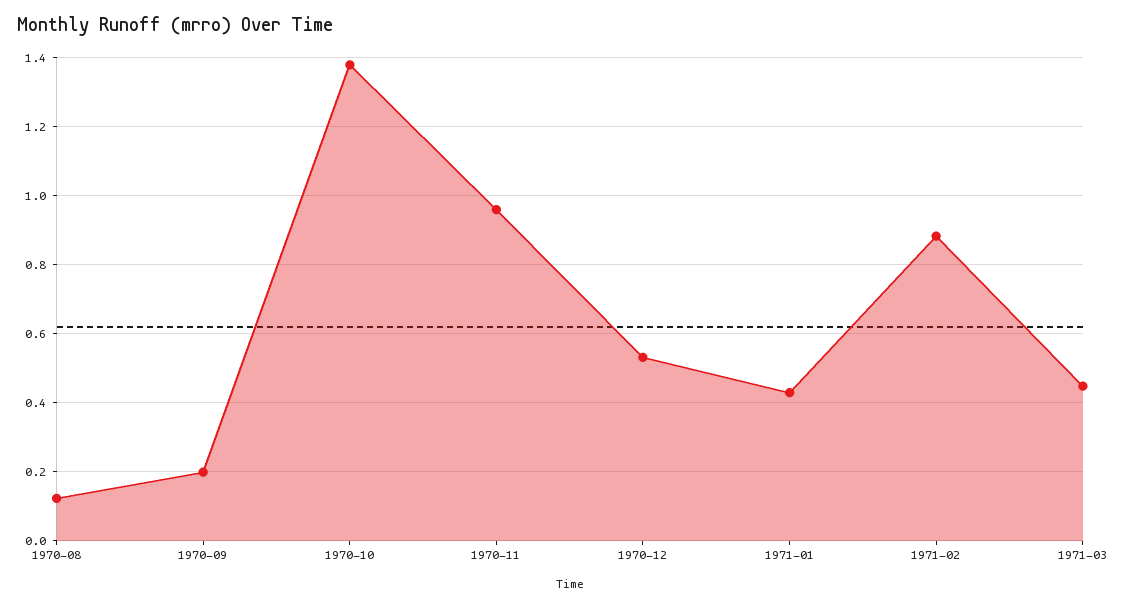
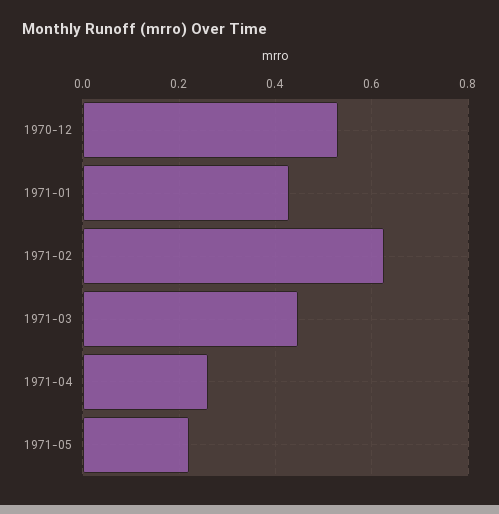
1970-08: 0.12 -> none
1970-09: 0.2 -> none
1970-10: 1.38 -> none
1970-11: 0.96 -> none
1971-02: 0.88 -> 0.62
1971-04: none -> 0.26
1971-05: none -> 0.22

